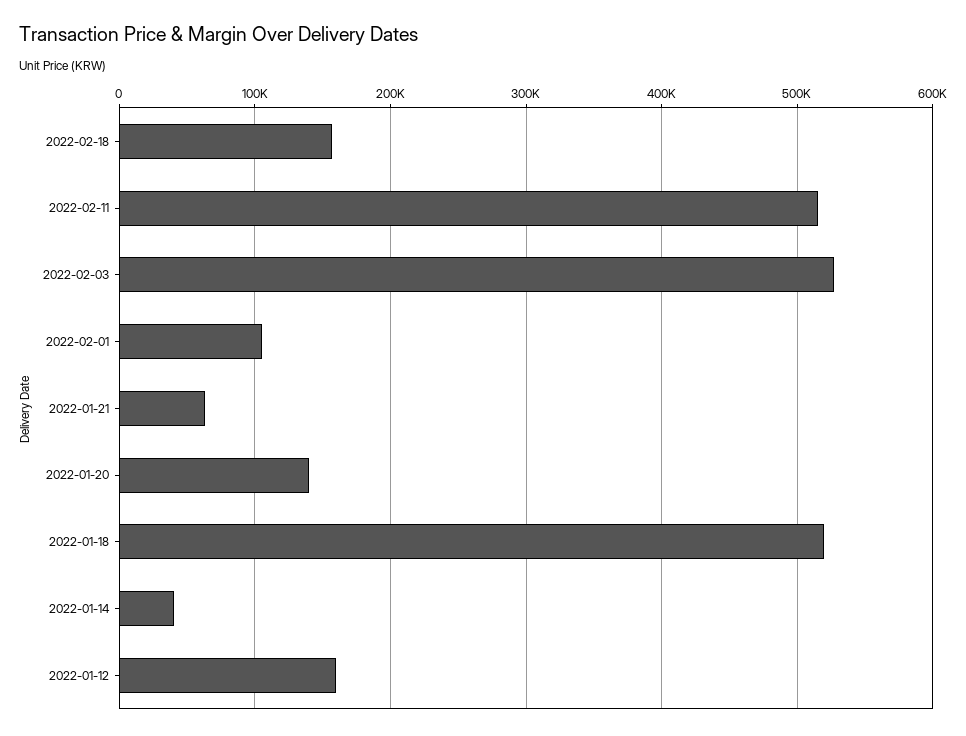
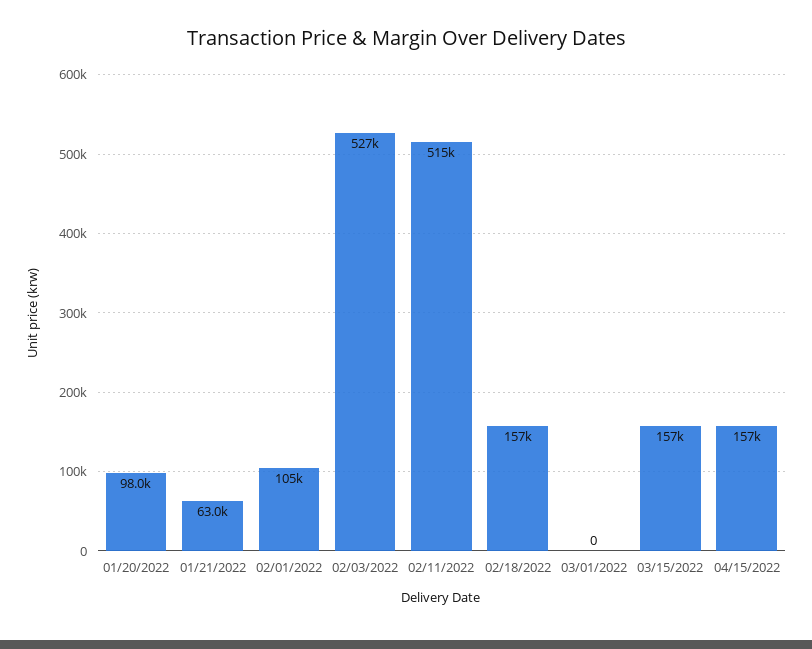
2022-01-20: 140000 -> 98000
2022-01-18: 520000 -> none
2022-01-14: 40000 -> none
2022-01-12: 160000 -> none
03/01/2022: none -> 0
03/15/2022: none -> 157000
04/15/2022: none -> 157000

